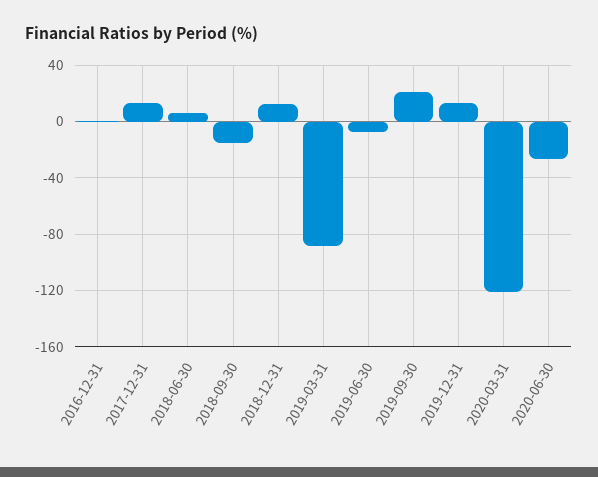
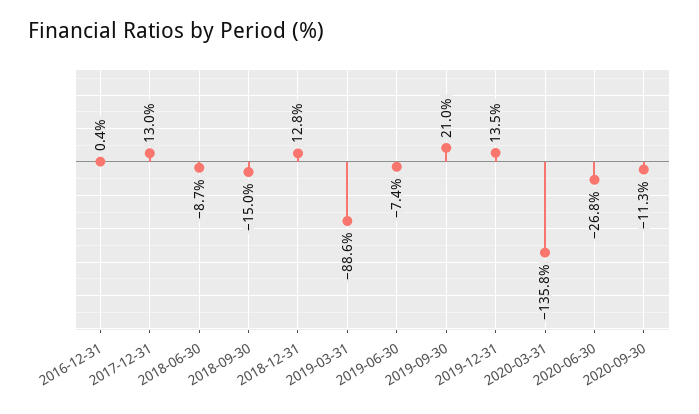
2018-06-30: 5 -> -8.7
2020-03-31: -120 -> -135.8
2020-09-30: none -> -11.3

